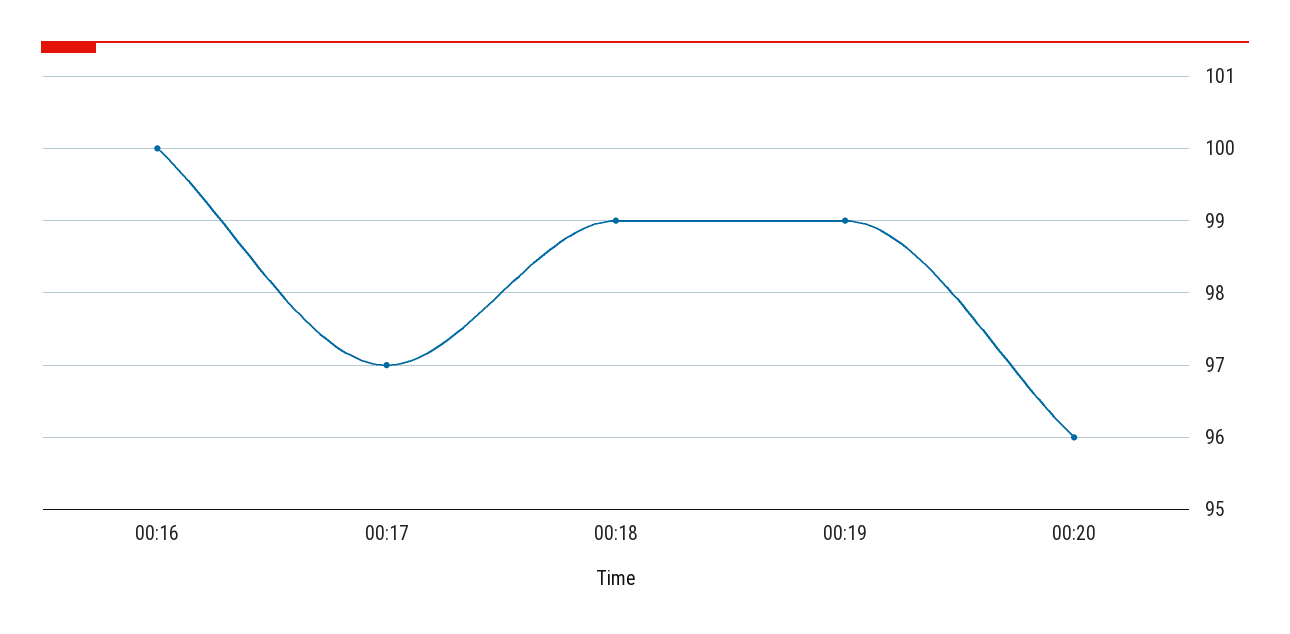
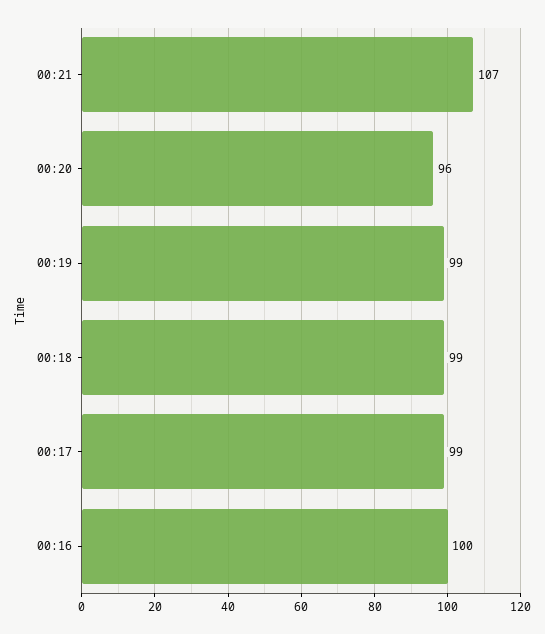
00:17: 97 -> 99
00:21: none -> 107

